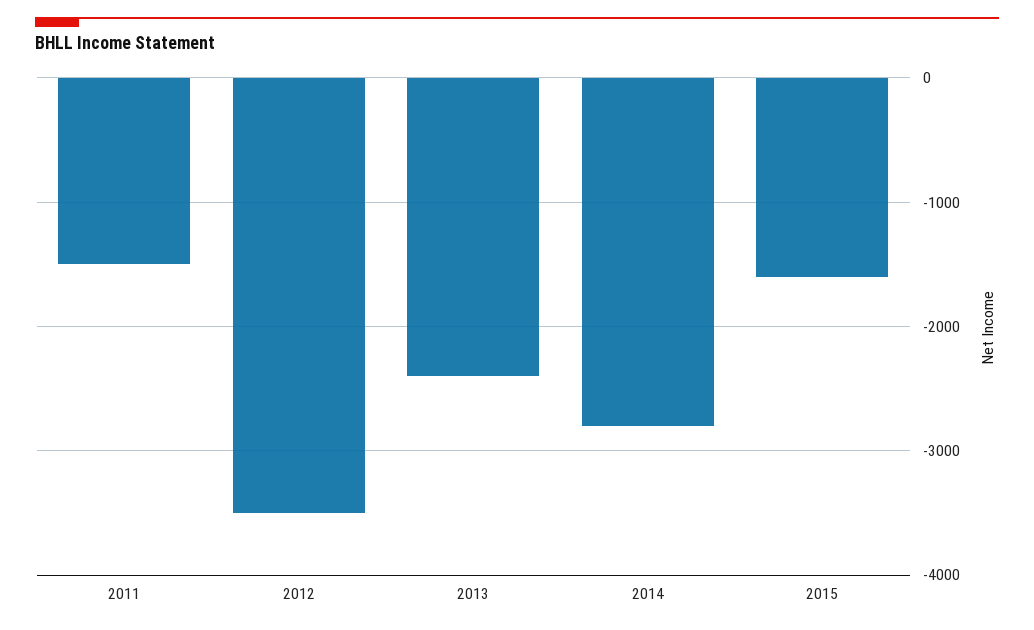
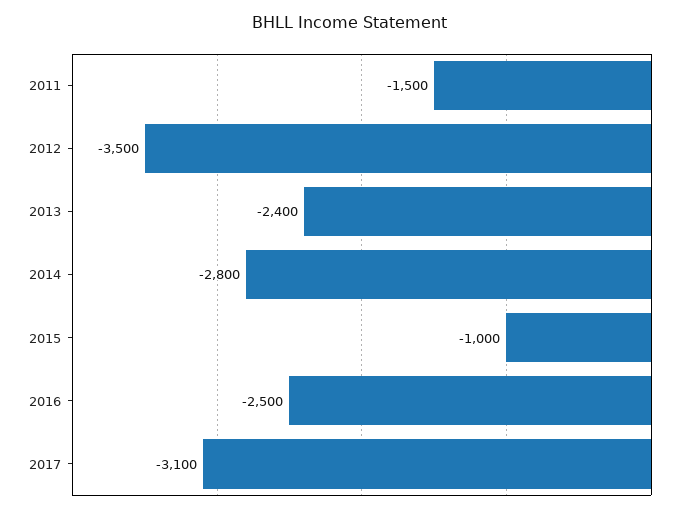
2015: -1600 -> -1000
2016: none -> -2500
2017: none -> -3100

